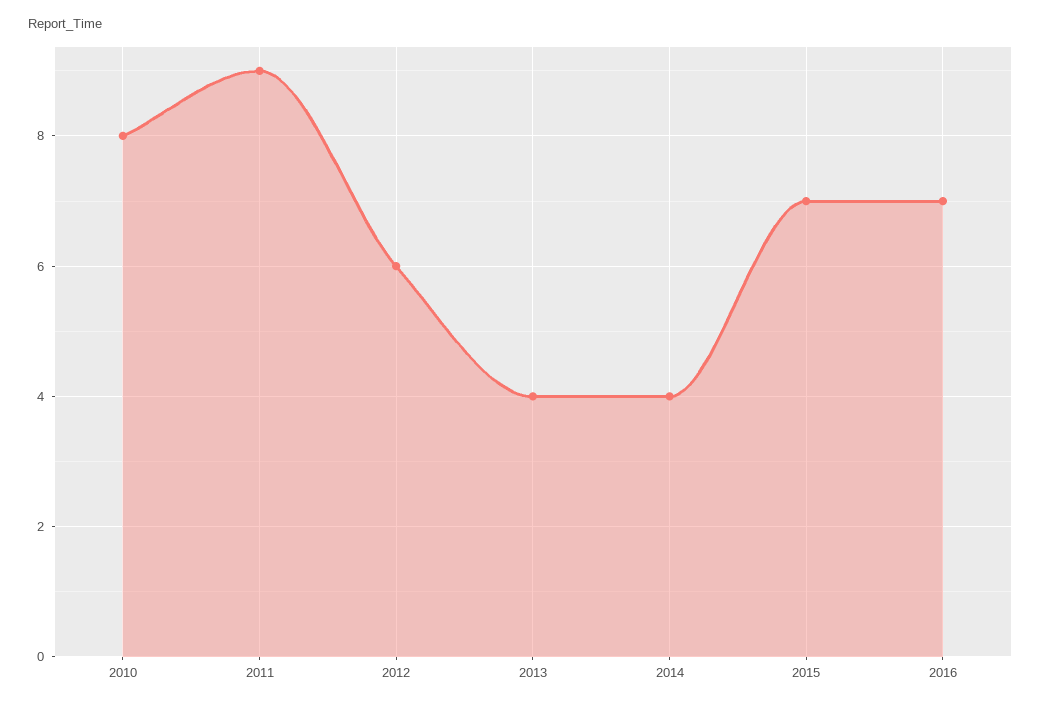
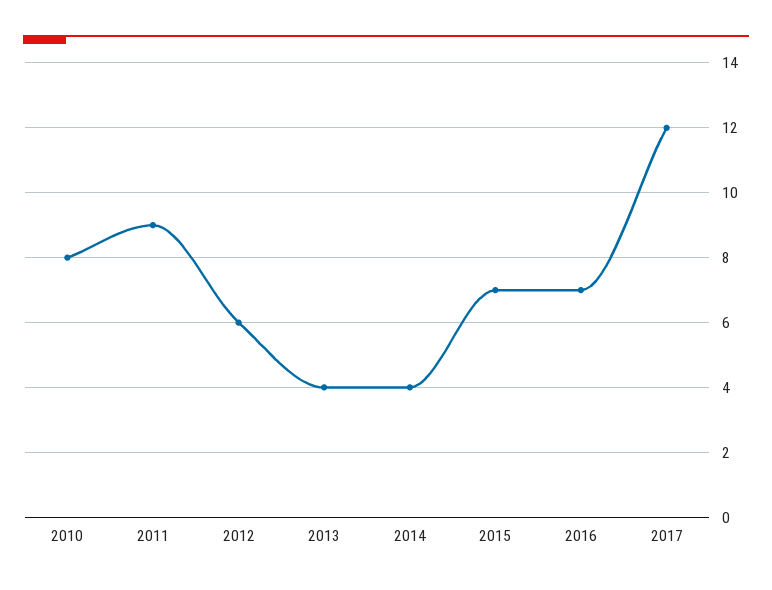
2017: none -> 12

